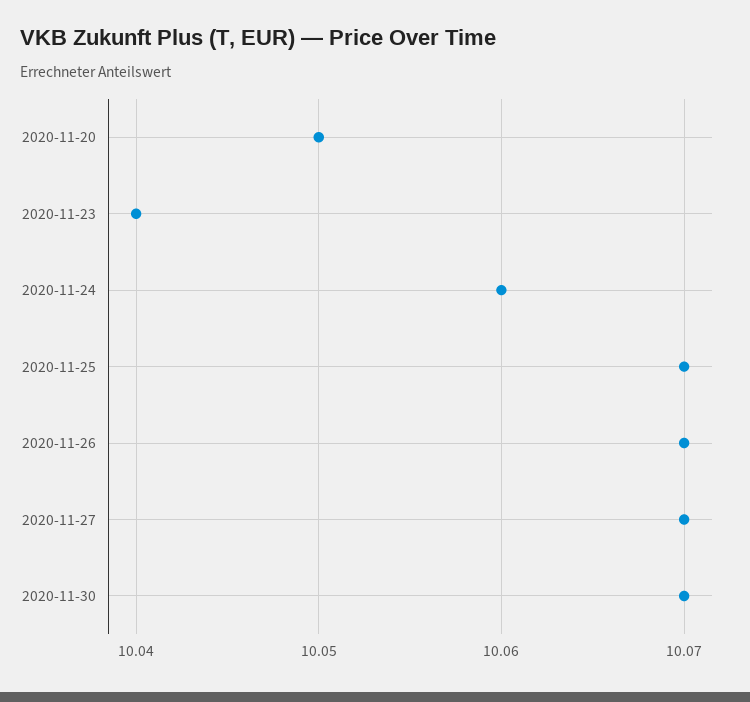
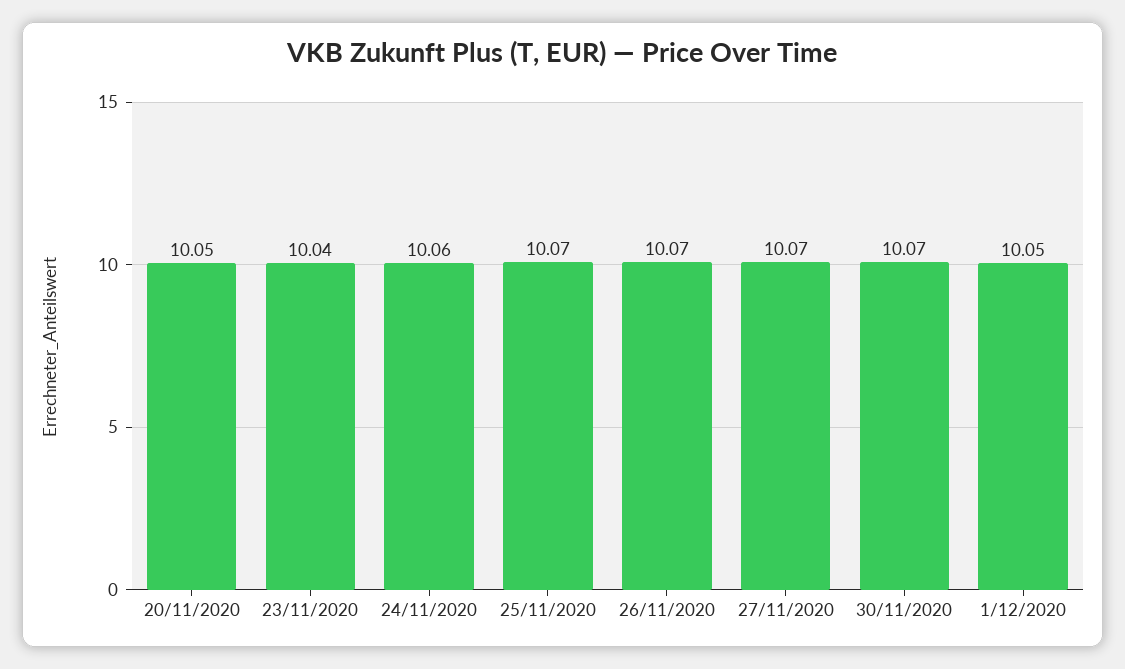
1/12/2020: none -> 10.05

